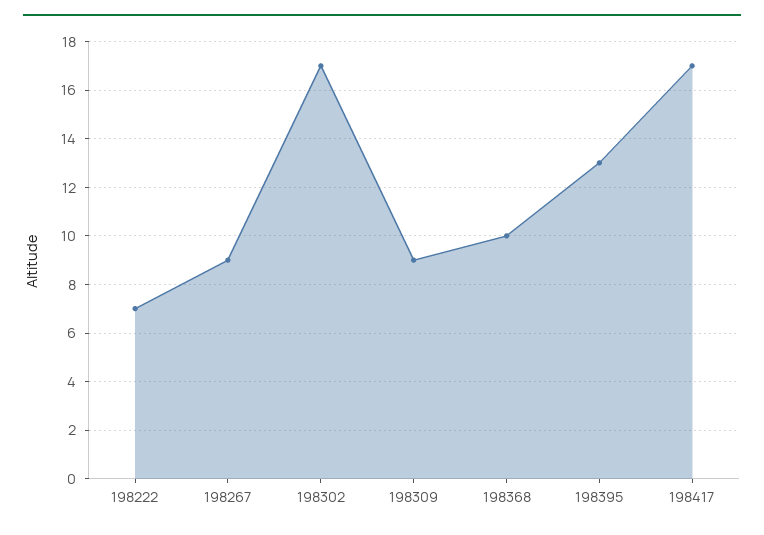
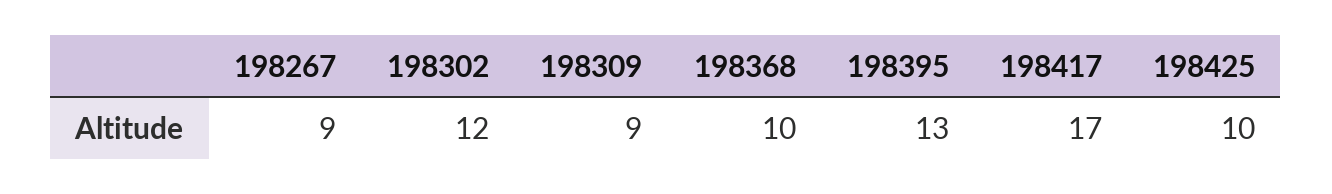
198222: 7 -> none
198302: 17 -> 12
198425: none -> 10

